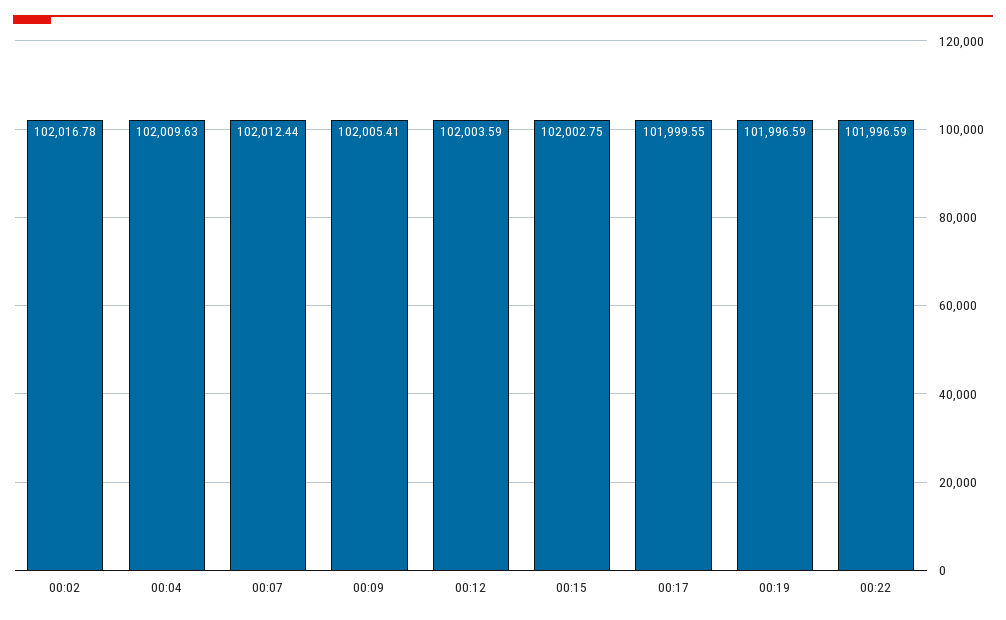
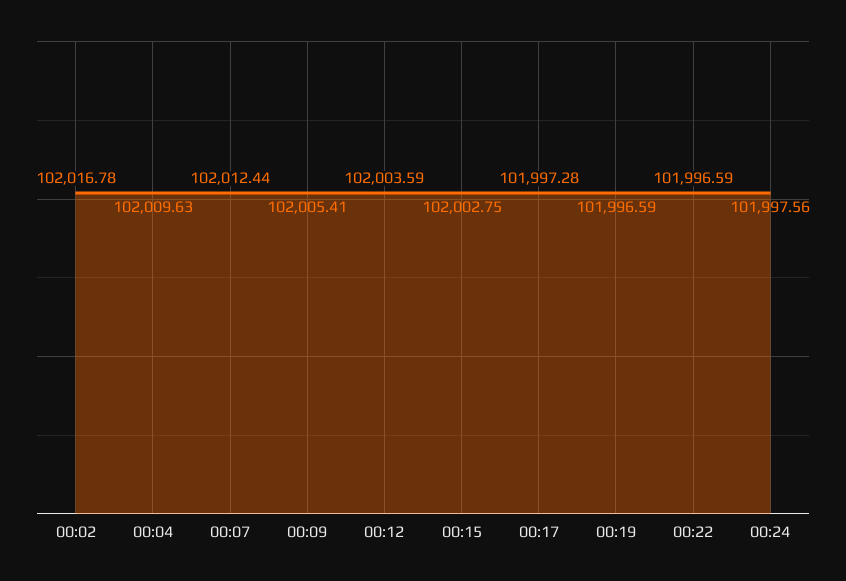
00:17: 101999.55 -> 101997.28
00:24: none -> 101997.56

